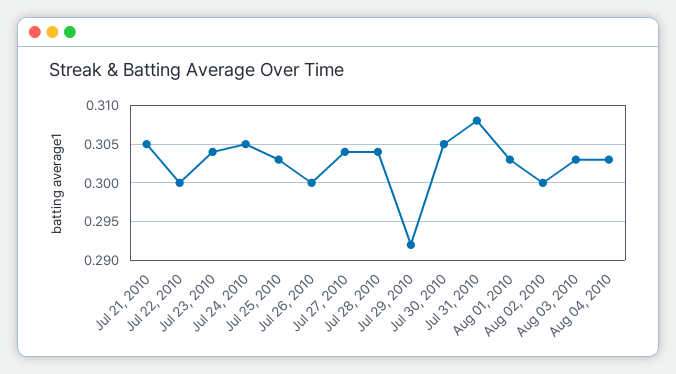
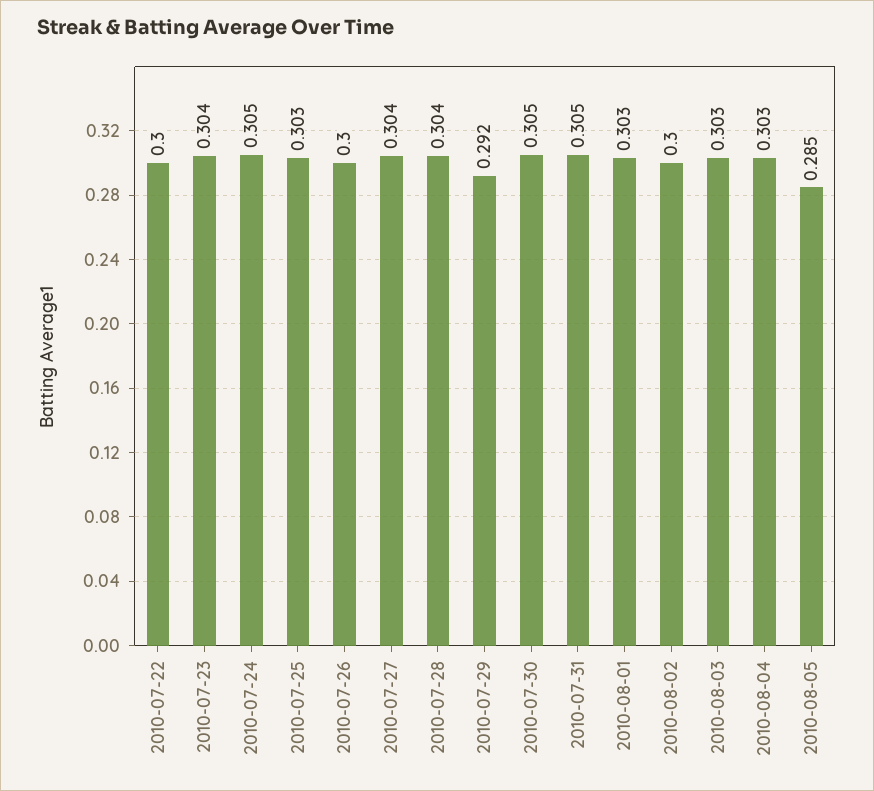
Jul 21, 2010: 0.305 -> none
Jul 31, 2010: 0.308 -> 0.305
2010-08-05: none -> 0.285

